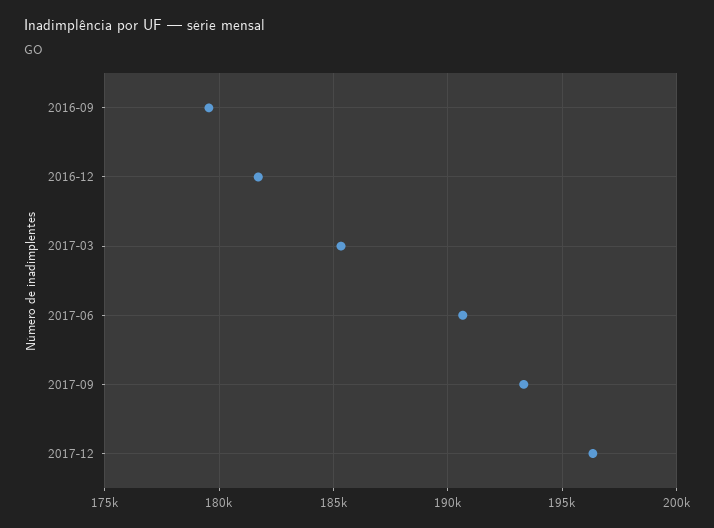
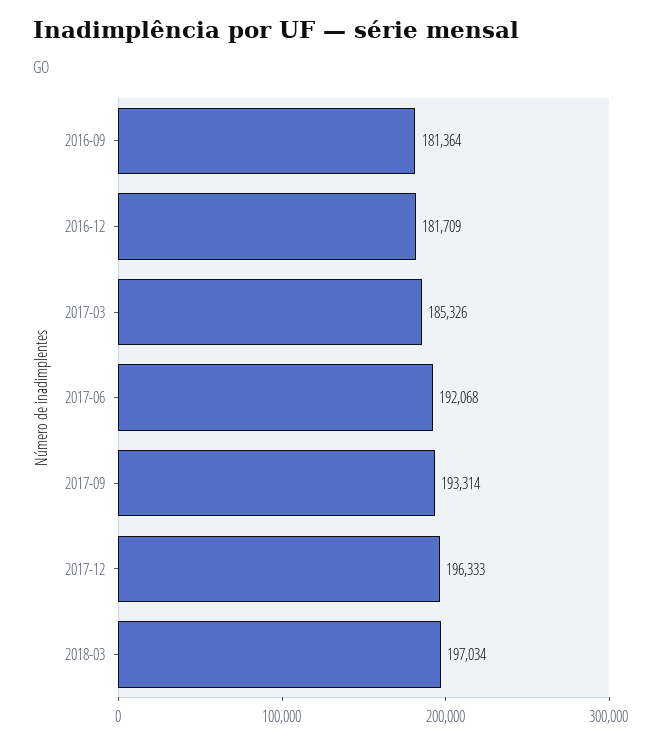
2016-09: 179500 -> 181364
2017-06: 190500 -> 192068
2018-03: none -> 197034

